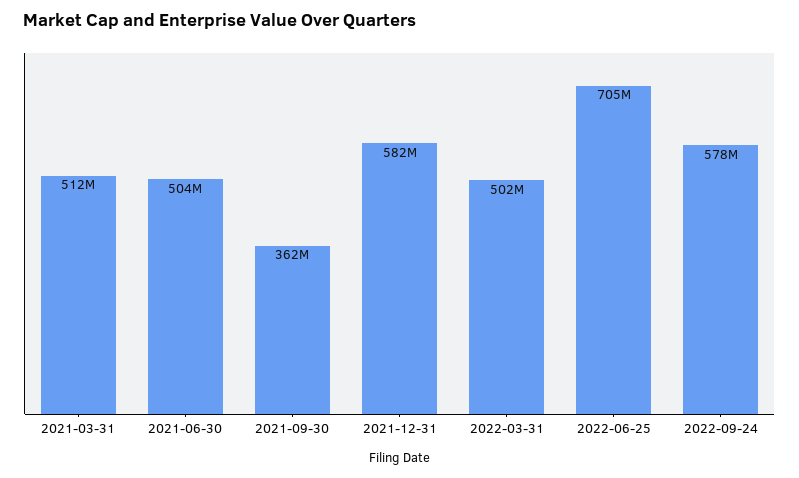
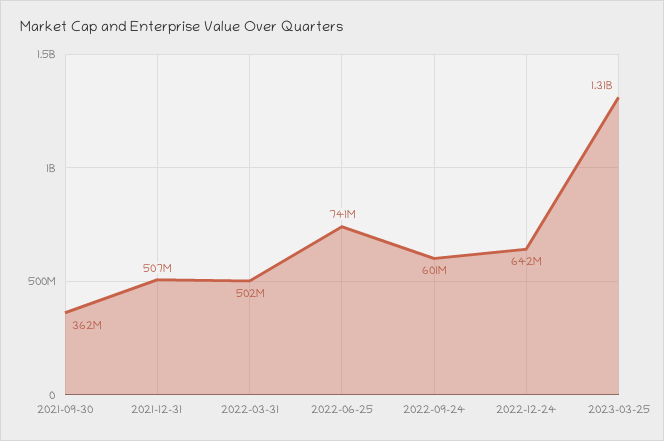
2021-03-31: 512000000 -> none
2021-06-30: 504000000 -> none
2021-12-31: 582000000 -> 507000000
2022-06-25: 705000000 -> 741000000
2022-09-24: 578000000 -> 601000000
2022-12-24: none -> 642000000
2023-03-25: none -> 1310000000

